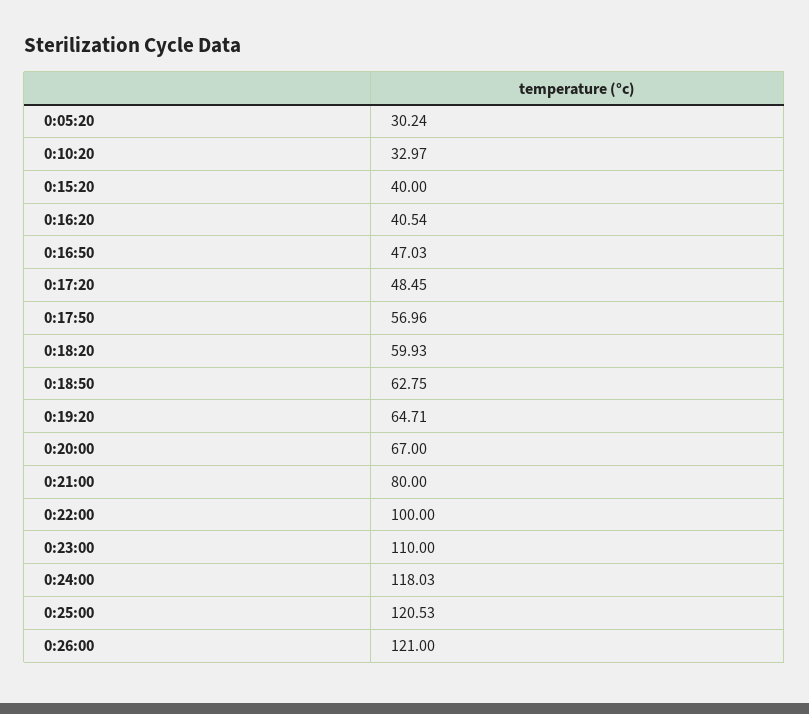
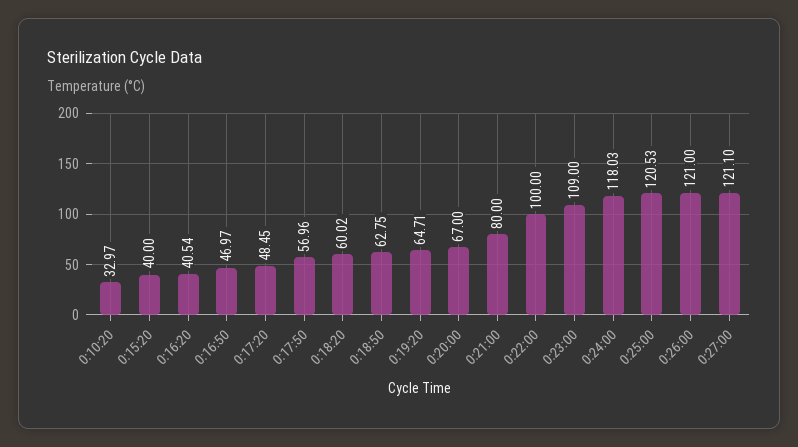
0:05:20: 30.24 -> none
0:16:50: 47.03 -> 46.97
0:18:20: 59.93 -> 60.02
0:23:00: 110 -> 109
0:27:00: none -> 121.1

